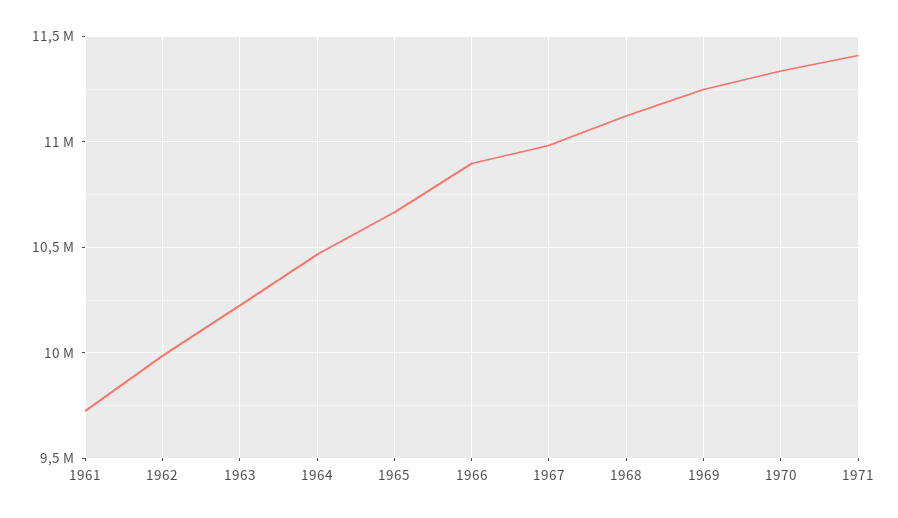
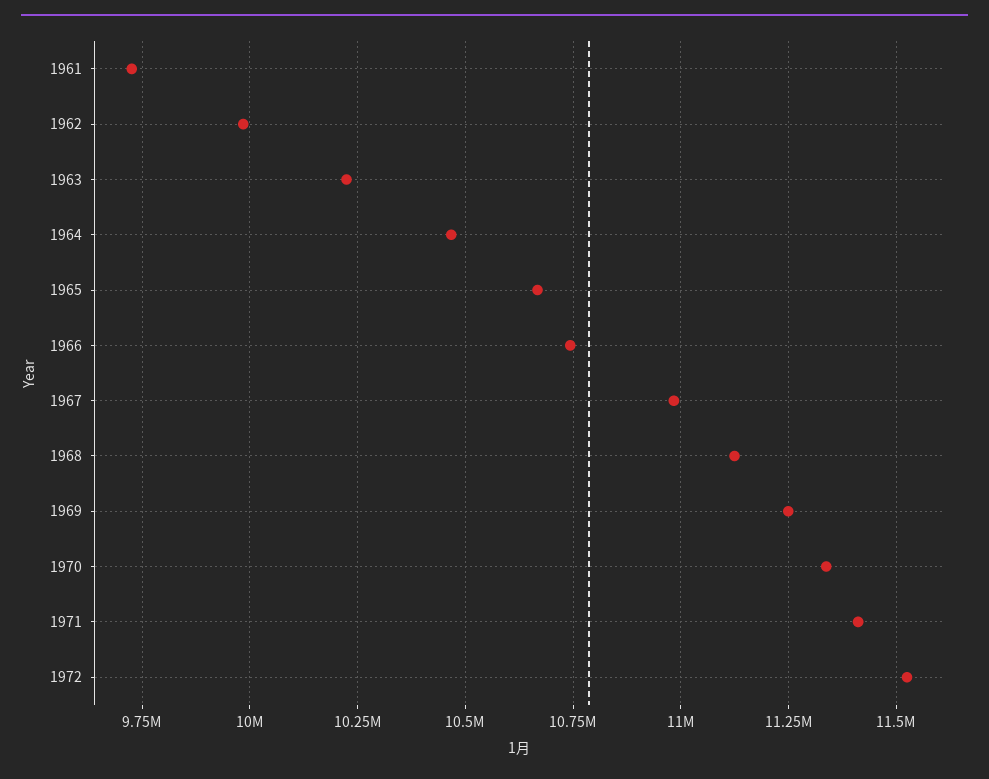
1966: 10900000 -> 10750000
1972: none -> 11525000

